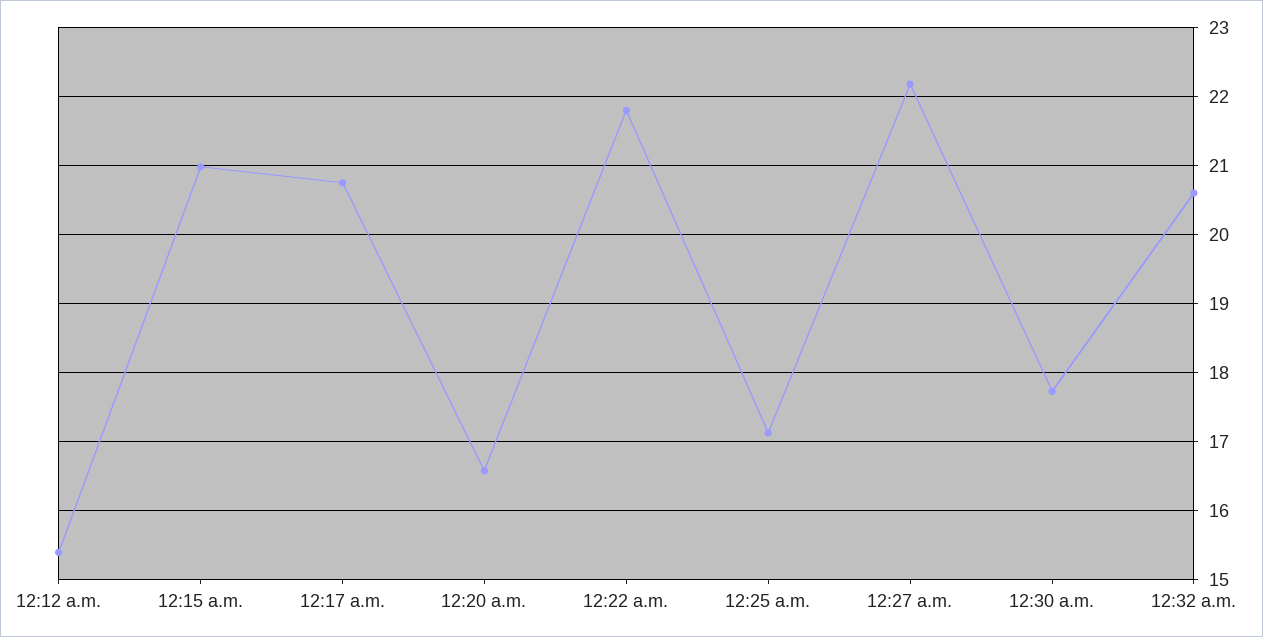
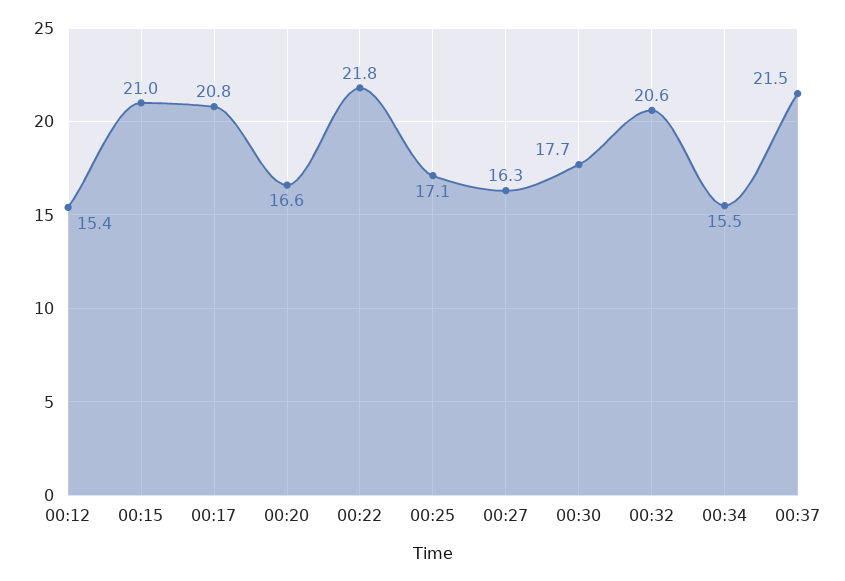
12:27 a.m.: 22.2 -> 16.3
00:34: none -> 15.5
00:37: none -> 21.5

